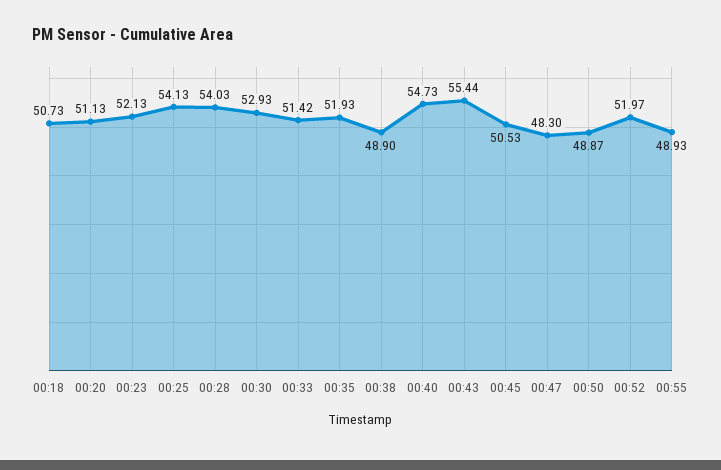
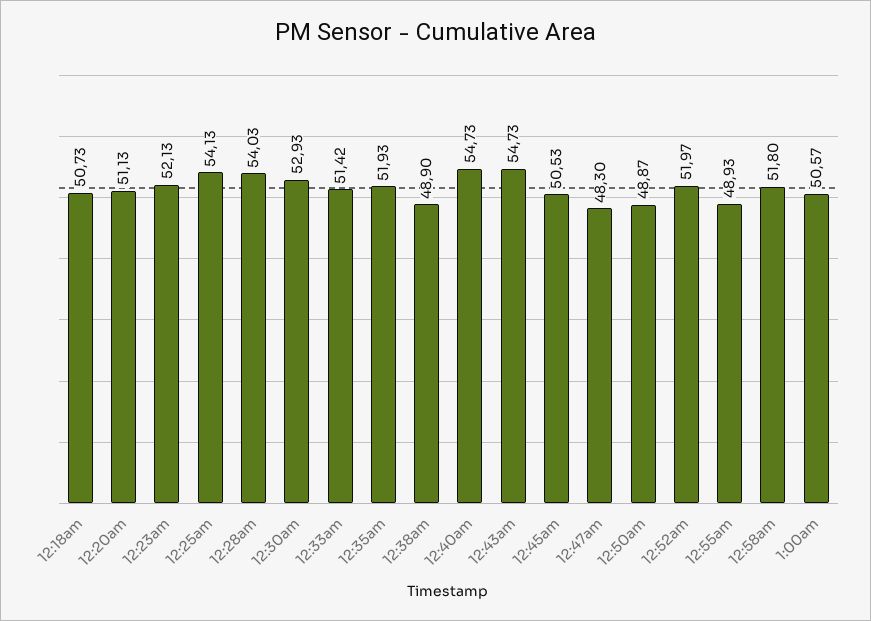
00:43: 55.44 -> 54.73
12:58am: none -> 51.8
1:00am: none -> 50.57

